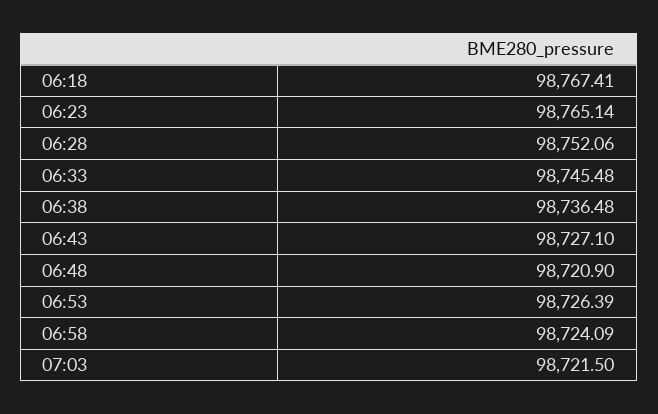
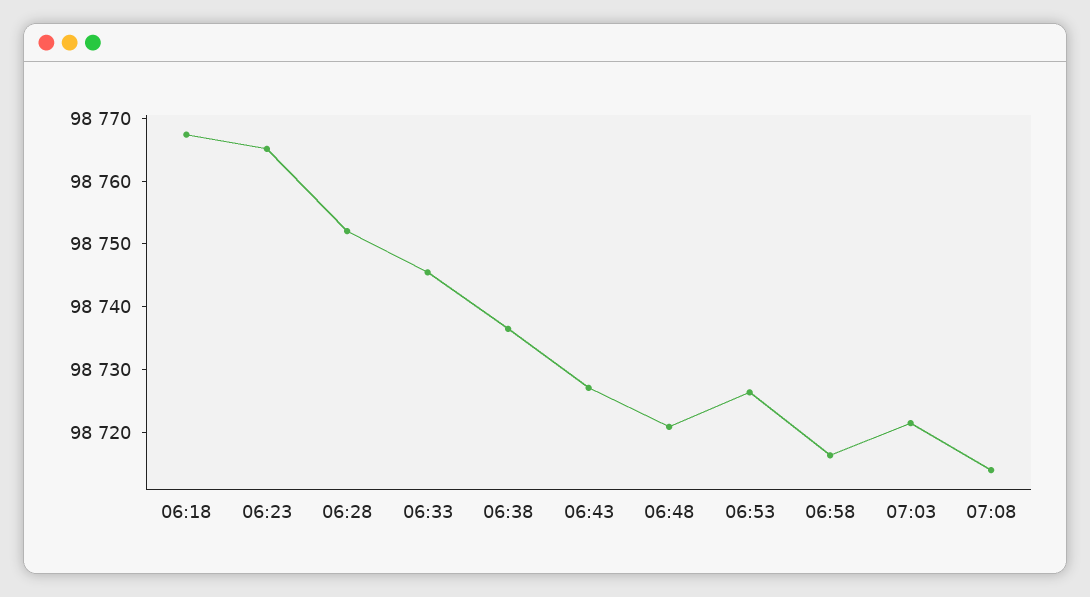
06:58: 98724.09 -> 98716
07:08: none -> 98714

